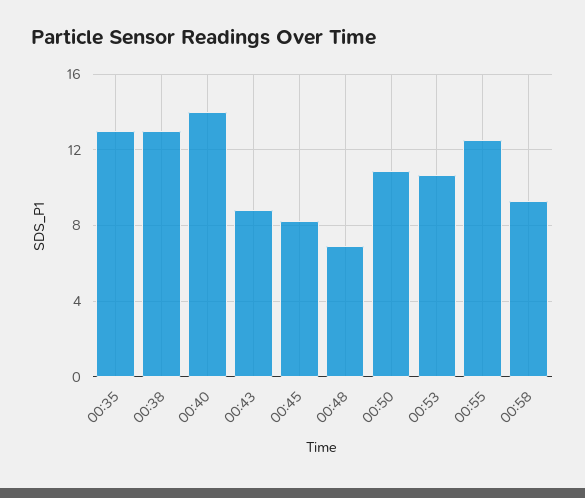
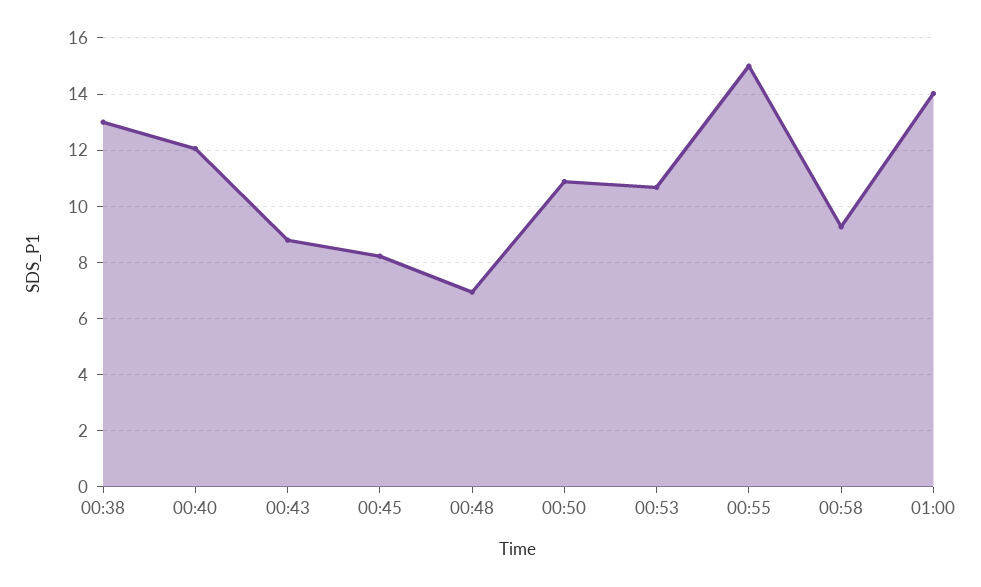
00:35: 13 -> none
00:40: 14 -> 12
00:55: 12.5 -> 15
01:00: none -> 14

